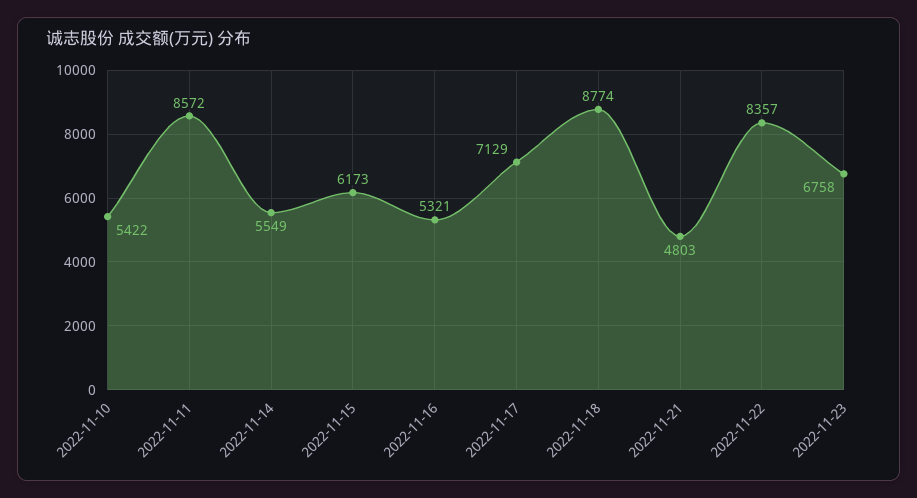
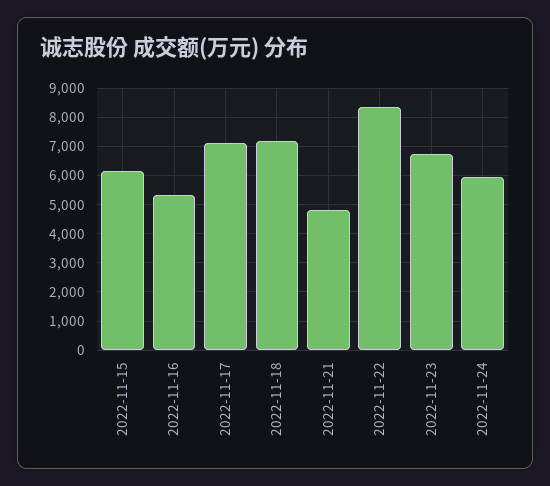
2022-11-10: 5422 -> none
2022-11-11: 8572 -> none
2022-11-14: 5549 -> none
2022-11-18: 8774 -> 7250
2022-11-24: none -> 6000

